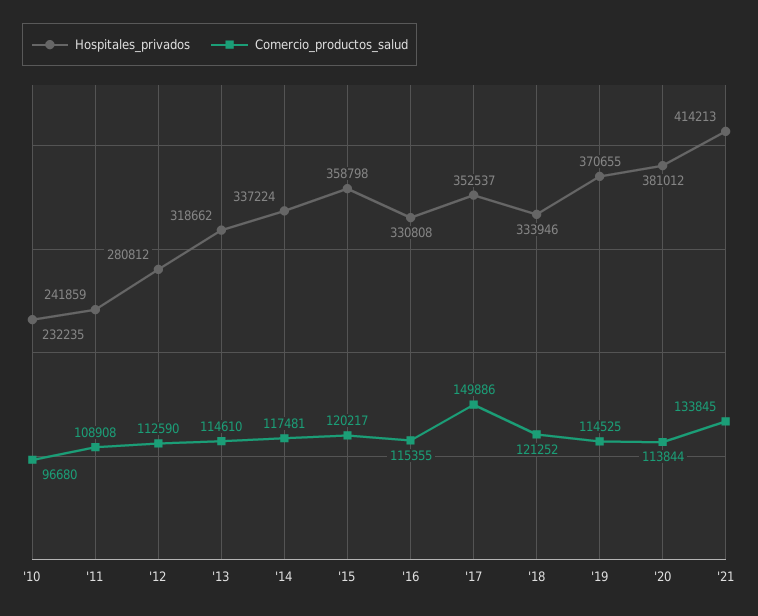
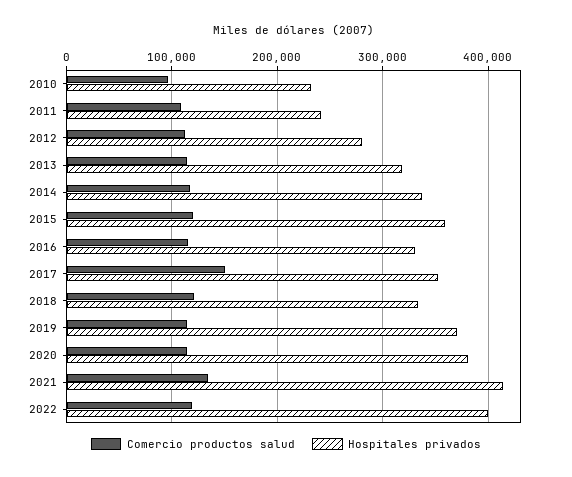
Comercio_productos_salud, 2022: none -> 120000
Hospitales_privados, 2022: none -> 400000

